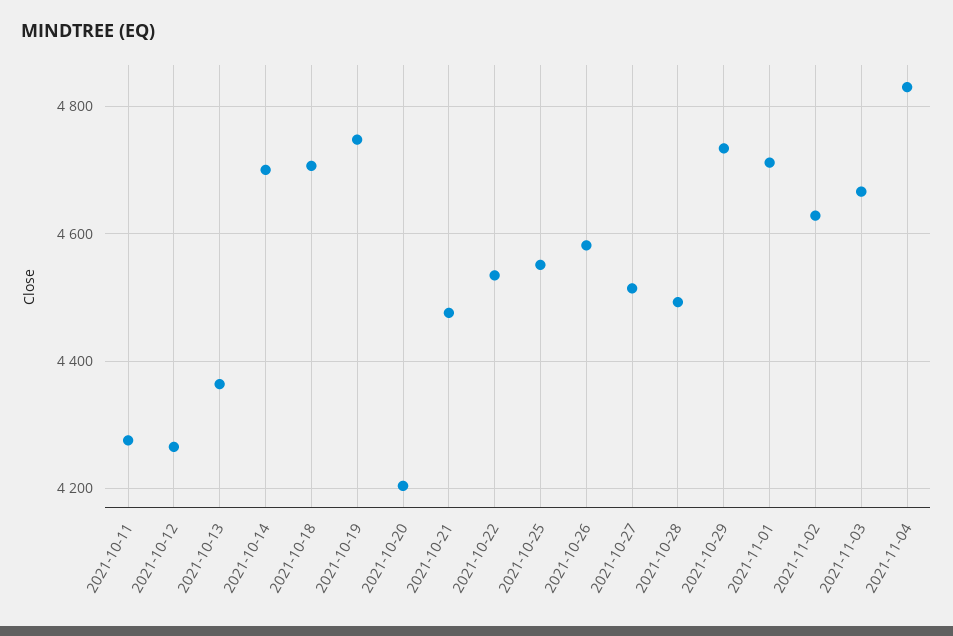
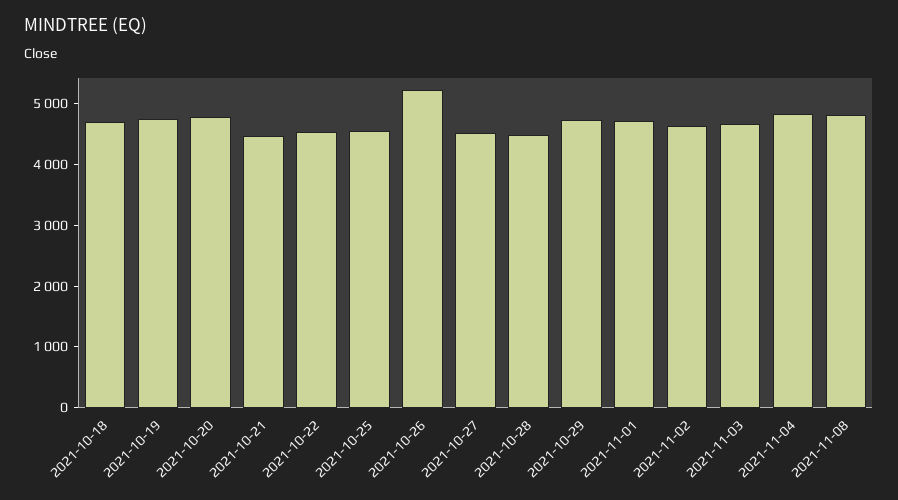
2021-10-11: 4280 -> none
2021-10-12: 4260 -> none
2021-10-13: 4360 -> none
2021-10-14: 4700 -> none
2021-10-20: 4200 -> 4800
2021-10-26: 4580 -> 5200
2021-11-08: none -> 4800

